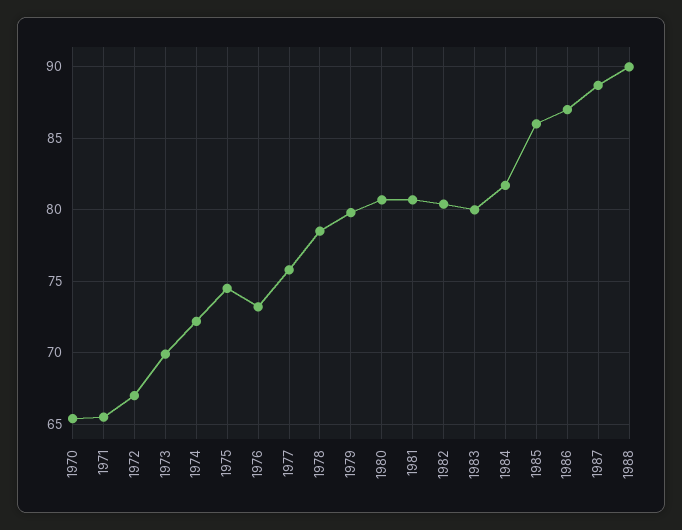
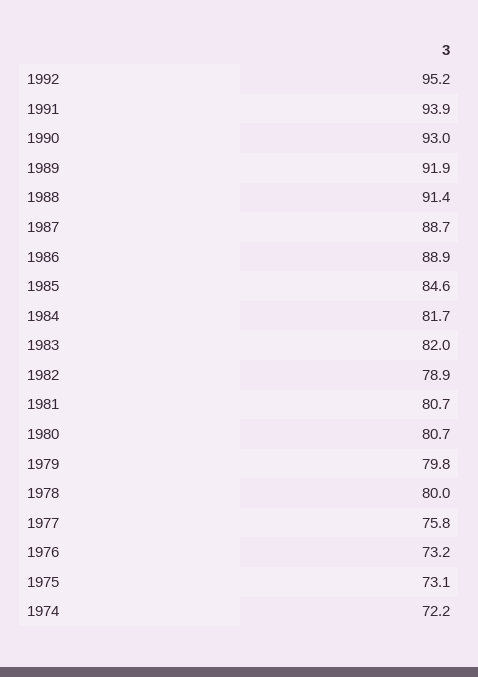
1970: 65.5 -> none
1971: 65.5 -> none
1972: 67 -> none
1973: 70 -> none
1975: 74.5 -> 73.1
1978: 78.5 -> 80
1982: 80.5 -> 78.9
1983: 80 -> 82
1985: 86 -> 84.6
1986: 87 -> 88.9
1988: 90 -> 91.4
1992: none -> 95.2
1991: none -> 93.9
1990: none -> 93
1989: none -> 91.9

